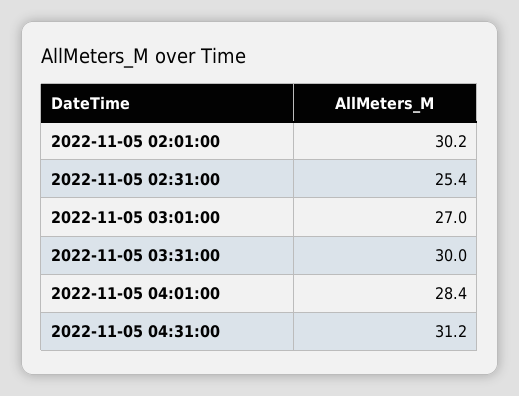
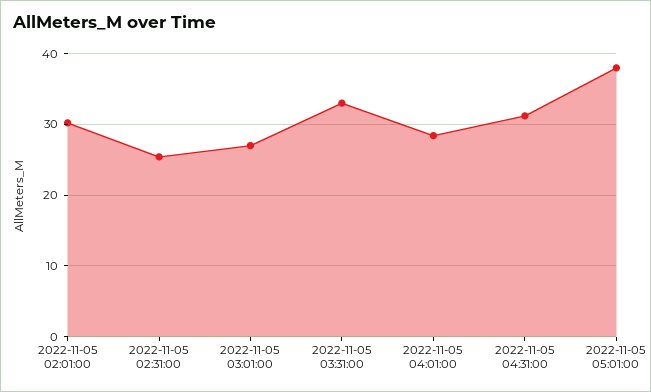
2022-11-05 03:31:00: 30 -> 33
2022-11-05 05:01:00: none -> 38

